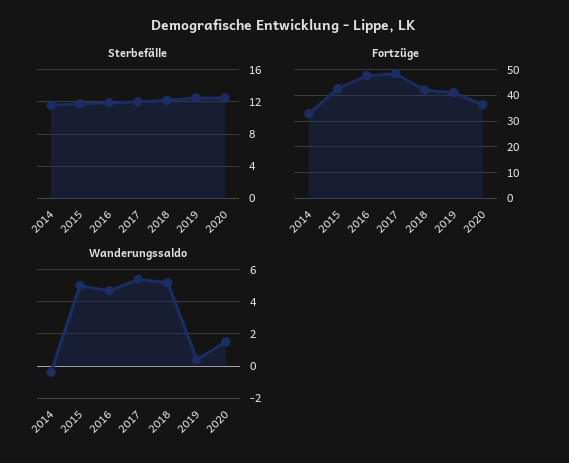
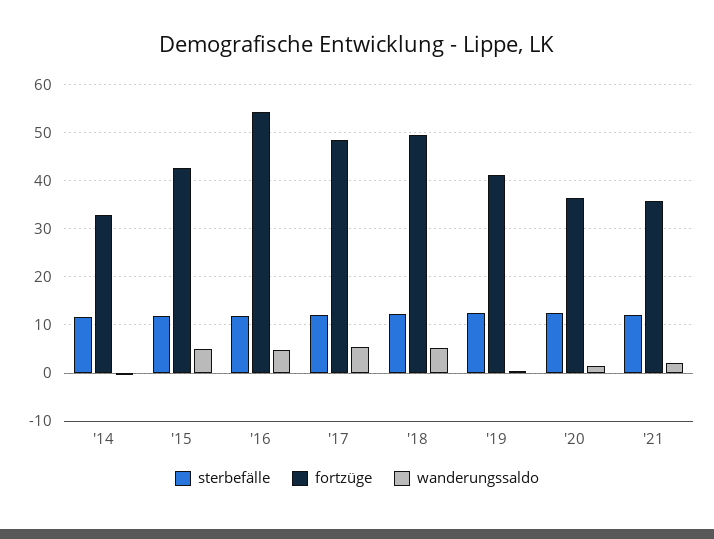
Fortzüge, 2016: 47.5 -> 54
Fortzüge, 2018: 42.5 -> 50
Sterbefälle, '21: none -> 12
Fortzüge, '21: none -> 36
Wanderungssaldo, '21: none -> 2

